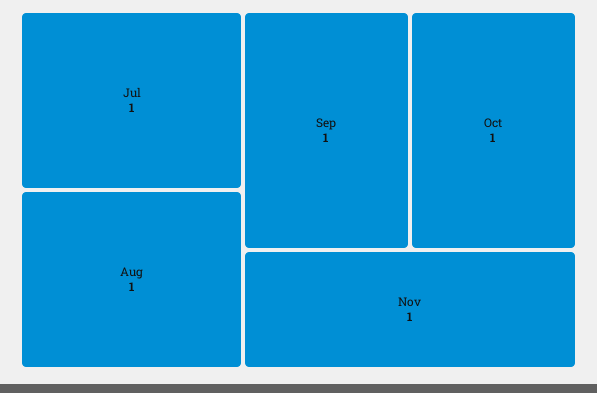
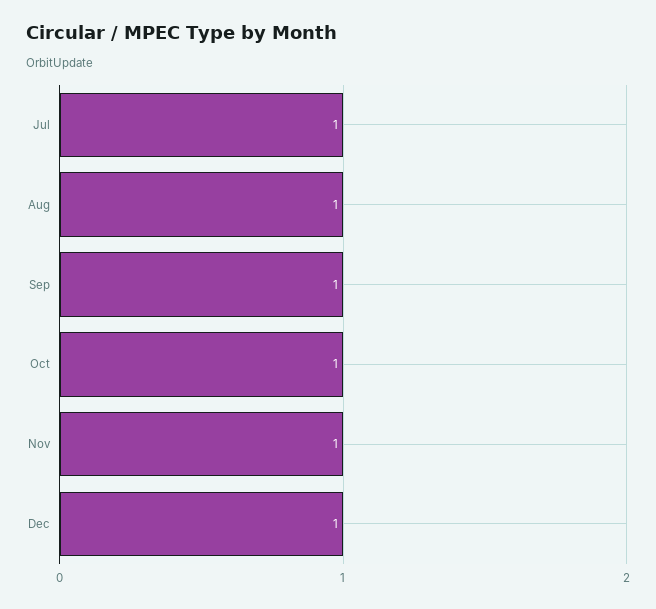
Dec: none -> 1

